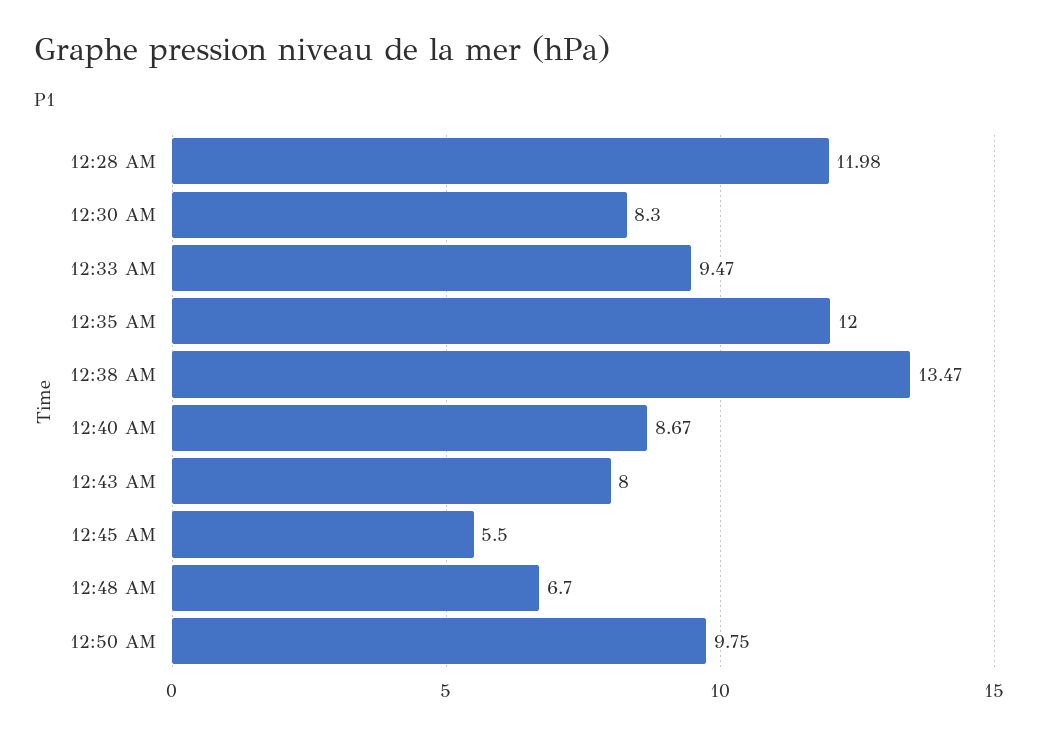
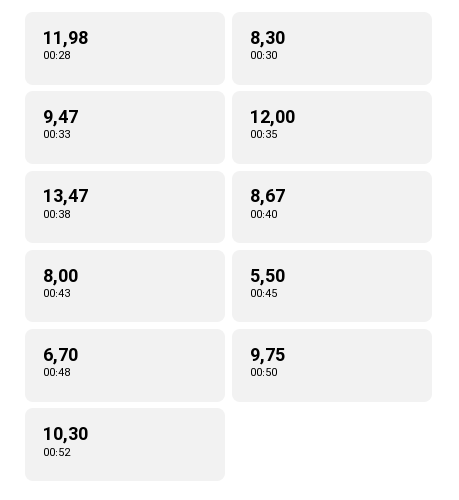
00:52: none -> 10.3

